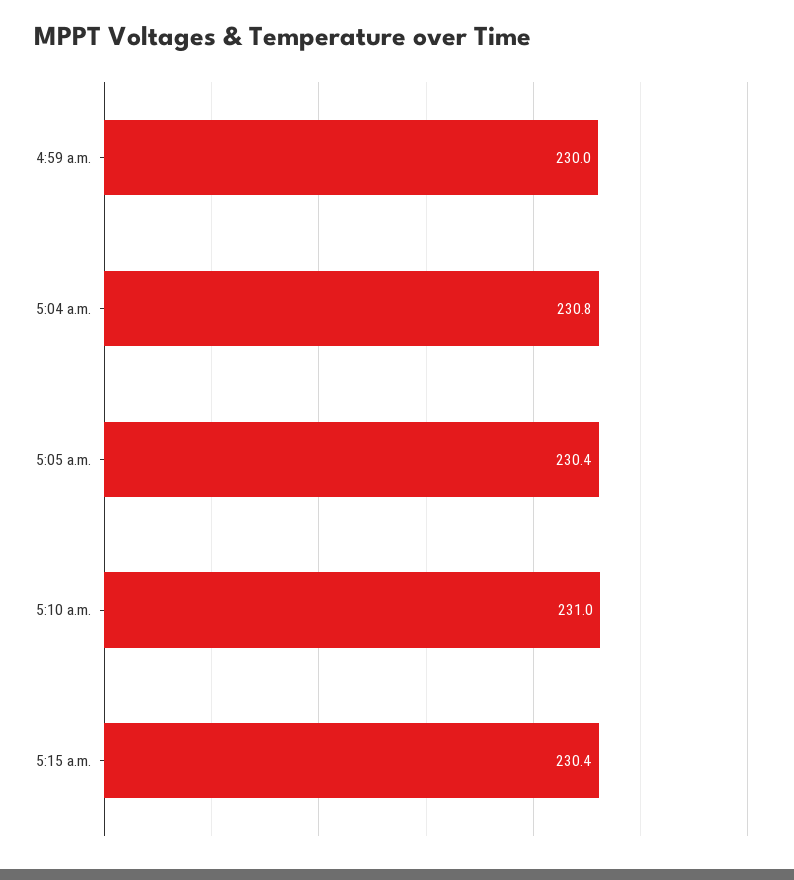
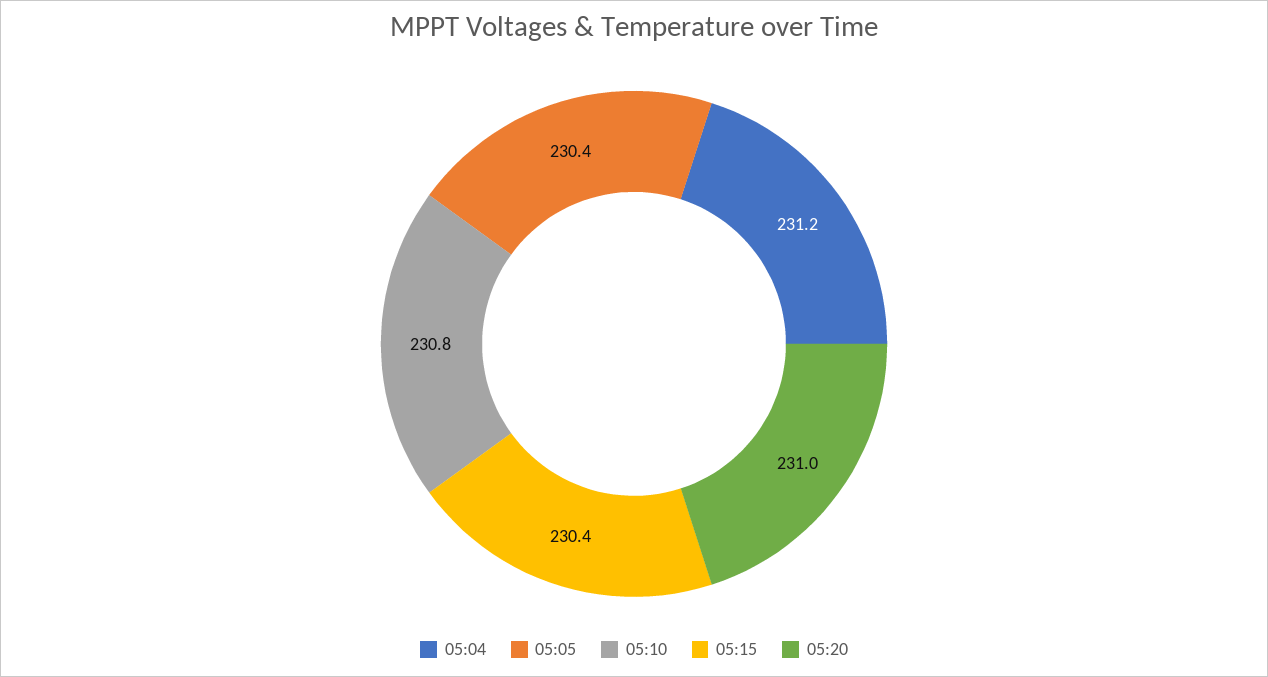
4:59 a.m.: 230 -> none
5:04 a.m.: 230.8 -> 231.2
5:10 a.m.: 231 -> 230.8
05:20: none -> 231

